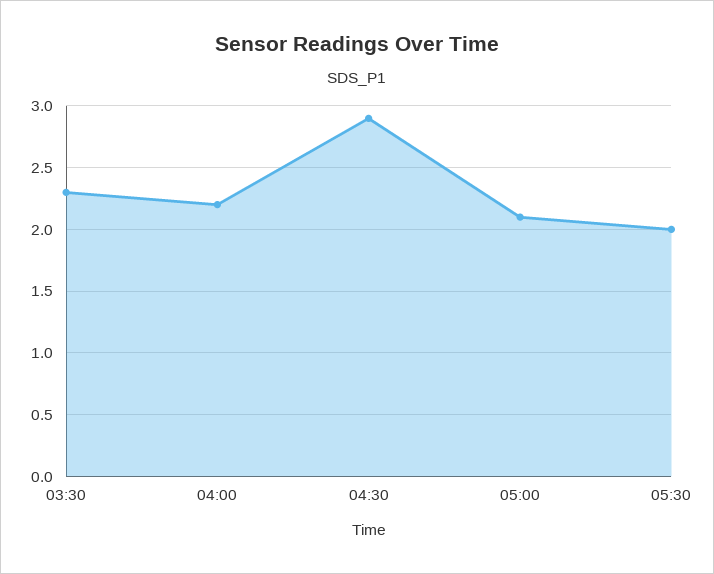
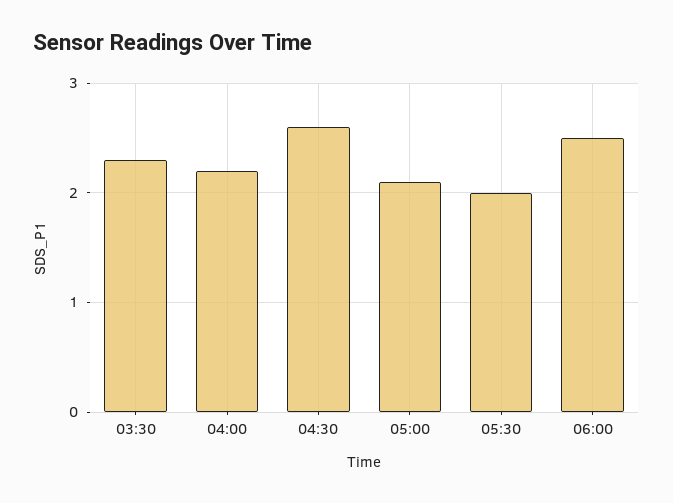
04:30: 2.9 -> 2.6
06:00: none -> 2.5

